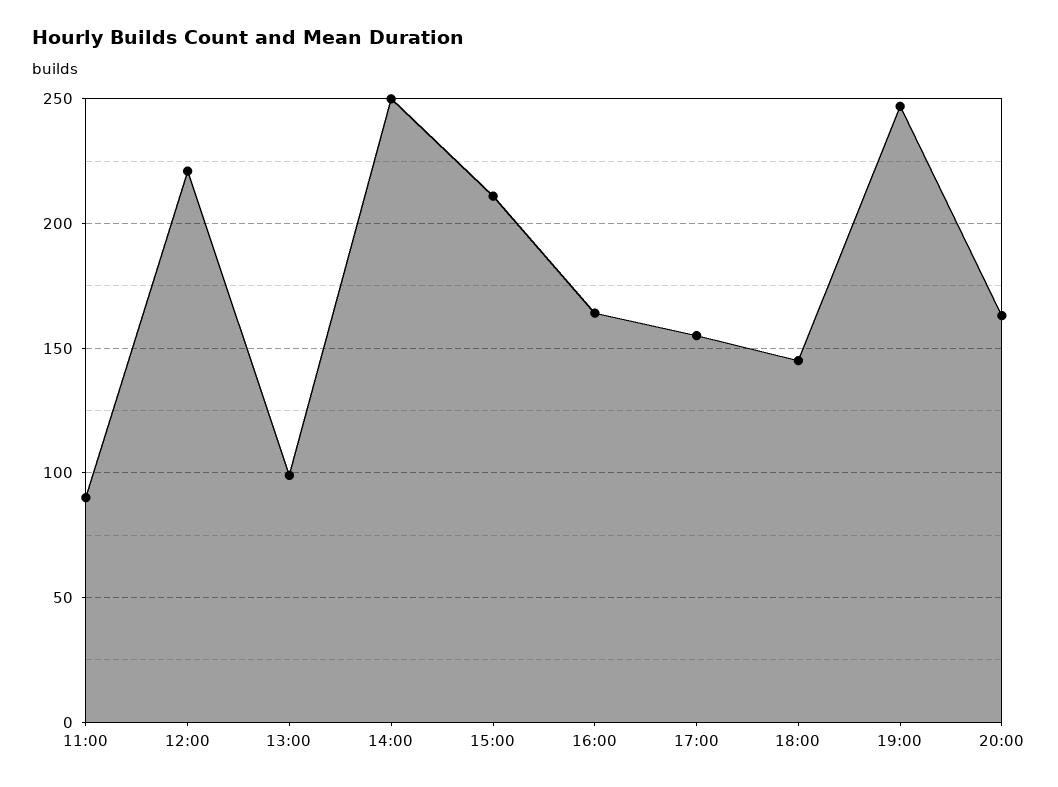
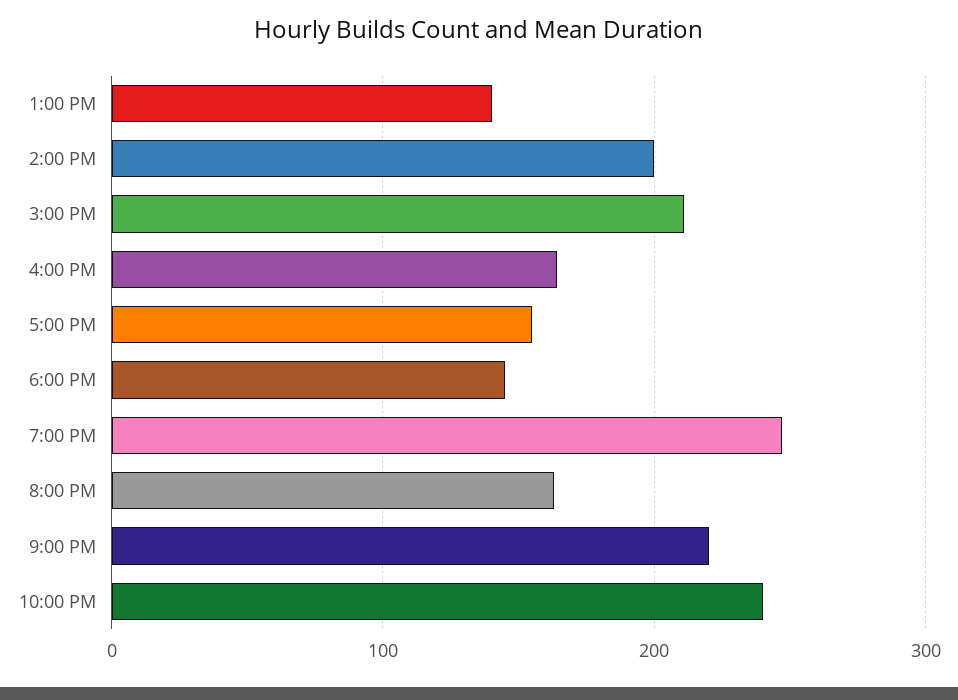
11:00: 90 -> none
12:00: 220 -> none
13:00: 100 -> 140
14:00: 250 -> 200
9:00 PM: none -> 220
10:00 PM: none -> 240

